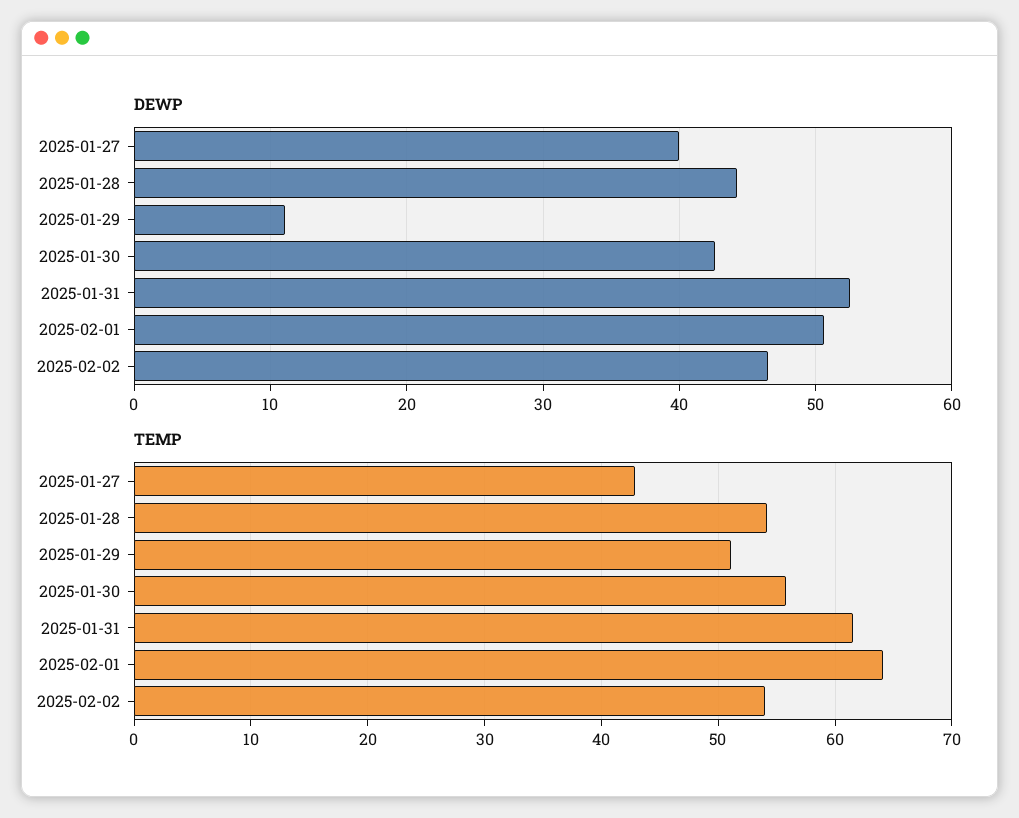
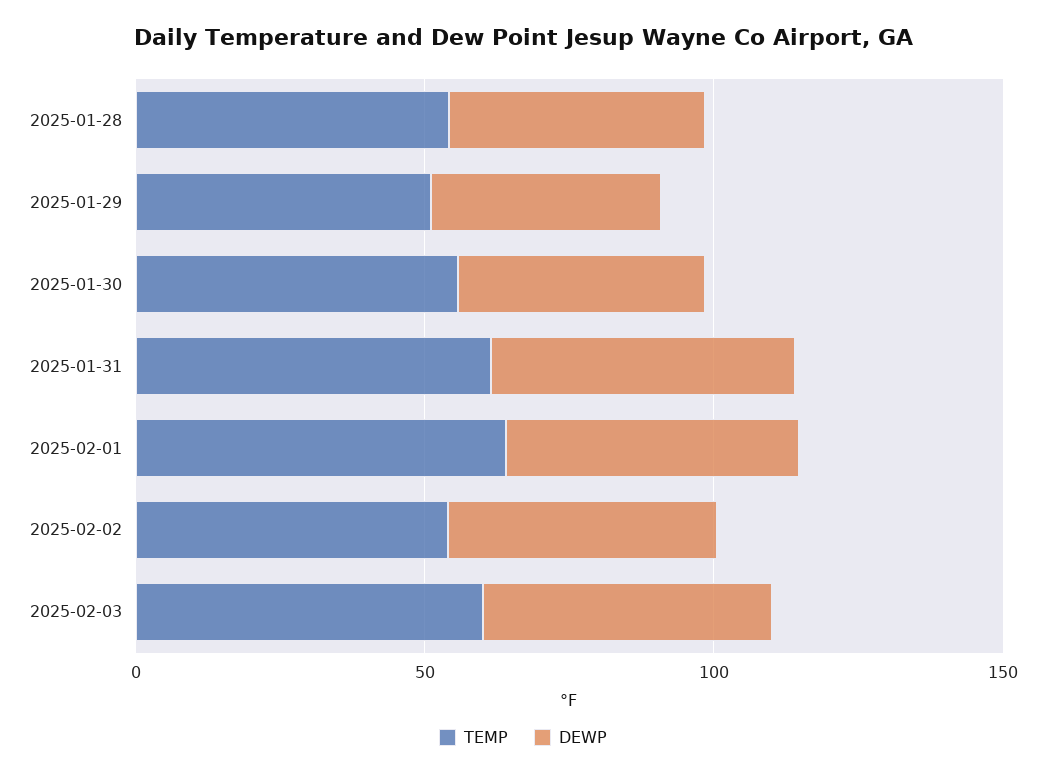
DEWP, 2025-01-27: 40 -> none
DEWP, 2025-01-29: 11 -> 40
TEMP, 2025-01-27: 43 -> none
TEMP, 2025-02-03: none -> 60
DEWP, 2025-02-03: none -> 50

